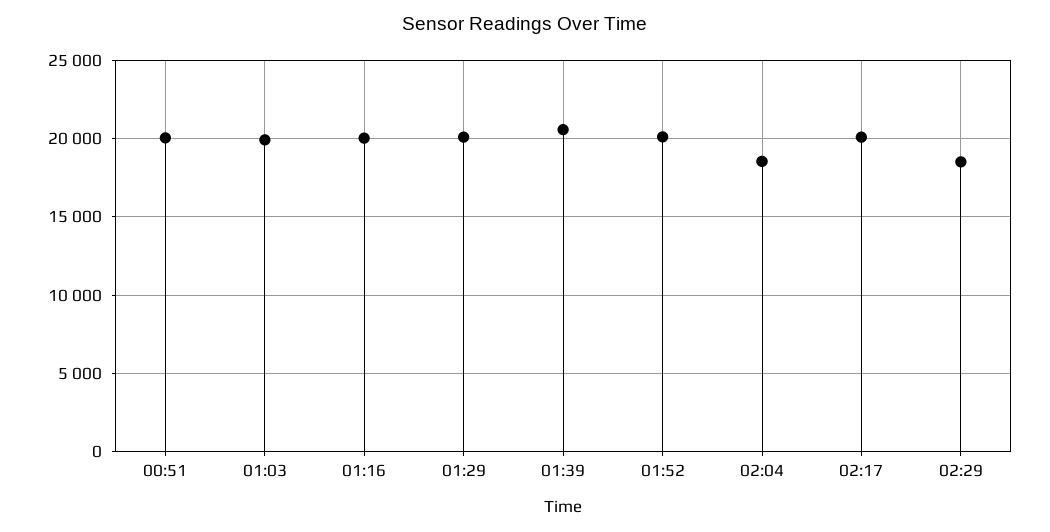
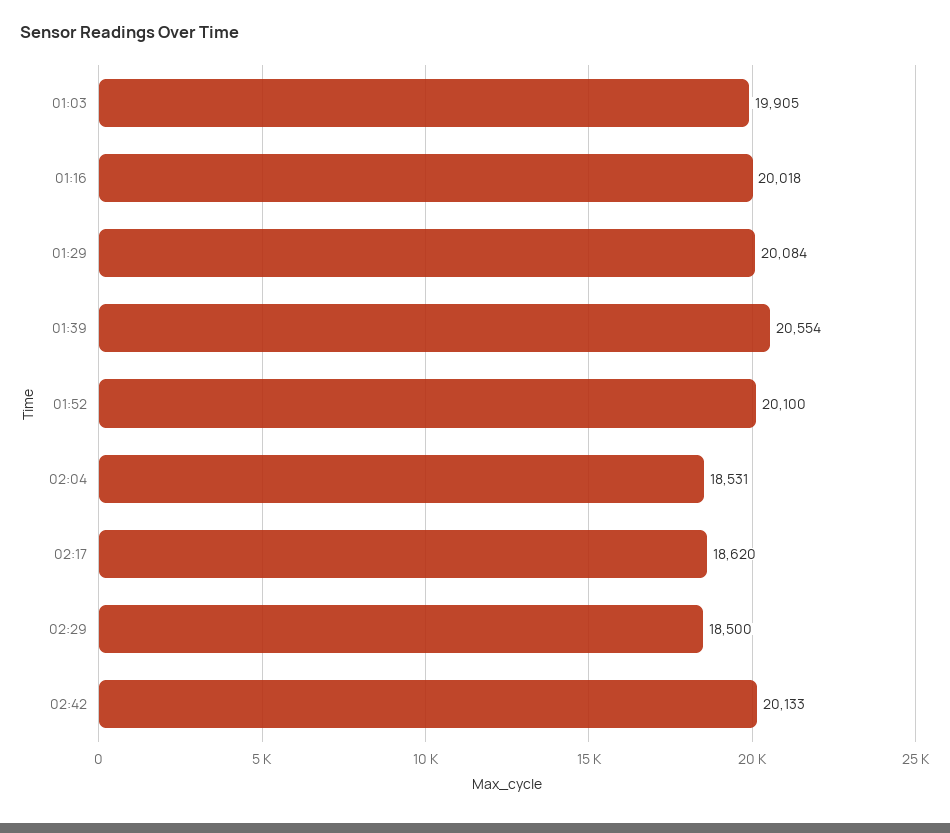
00:51: 20000 -> none
02:17: 20000 -> 18620
02:42: none -> 20133

